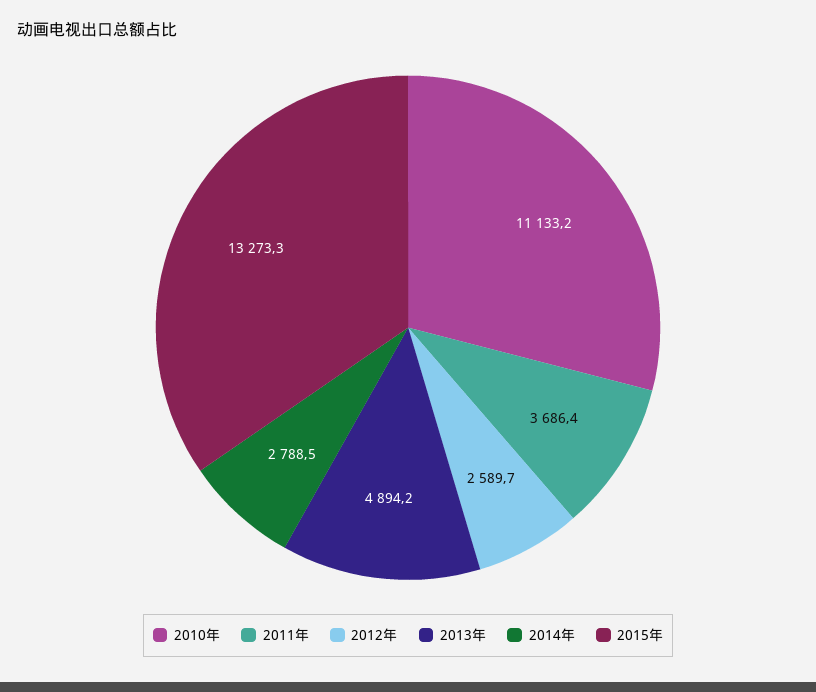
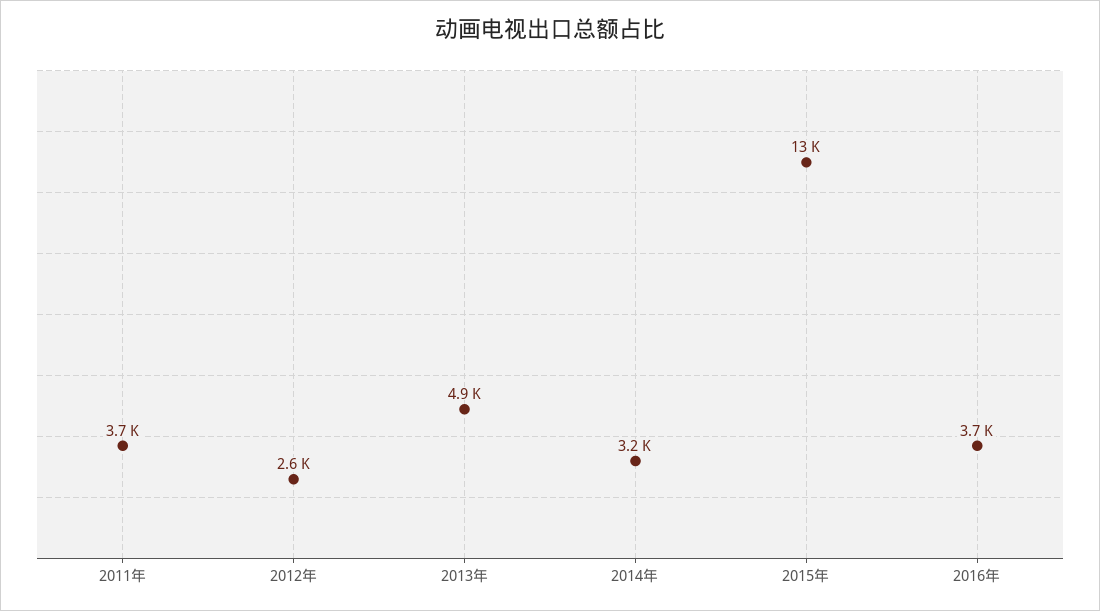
2010年: 11133.2 -> none
2014年: 2788.5 -> 3200
2016年: none -> 3700

